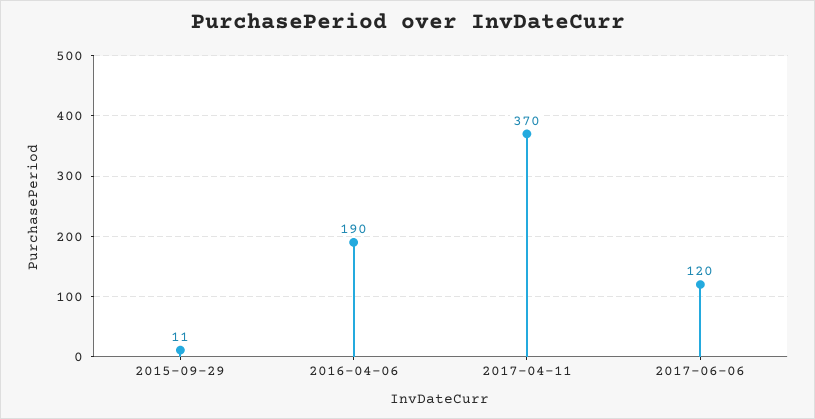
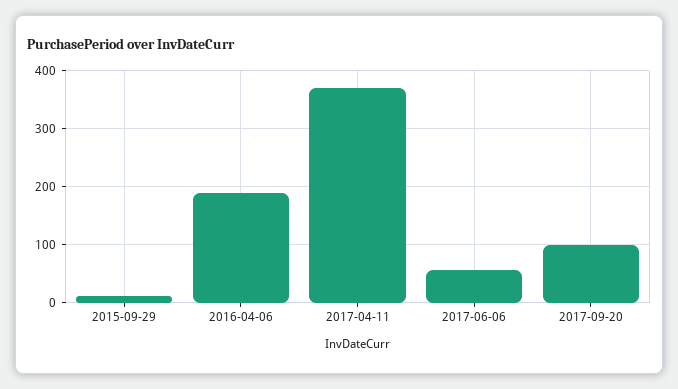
2017-06-06: 120 -> 60
2017-09-20: none -> 100

